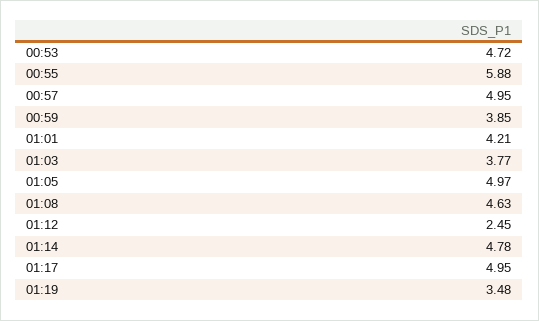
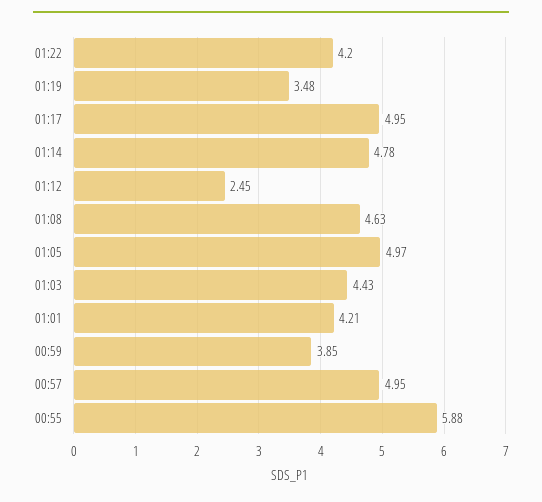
00:53: 4.72 -> none
01:03: 3.77 -> 4.43
01:22: none -> 4.2

